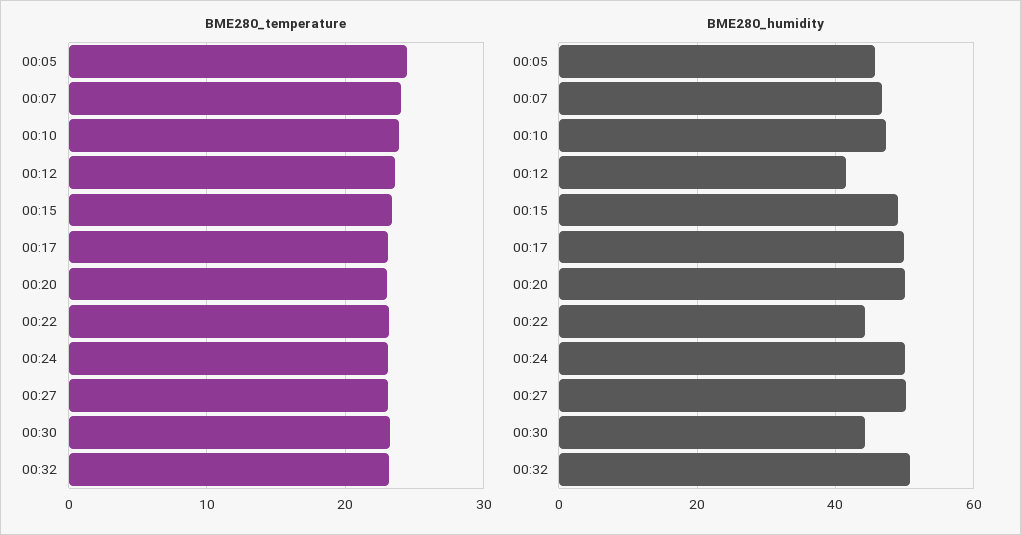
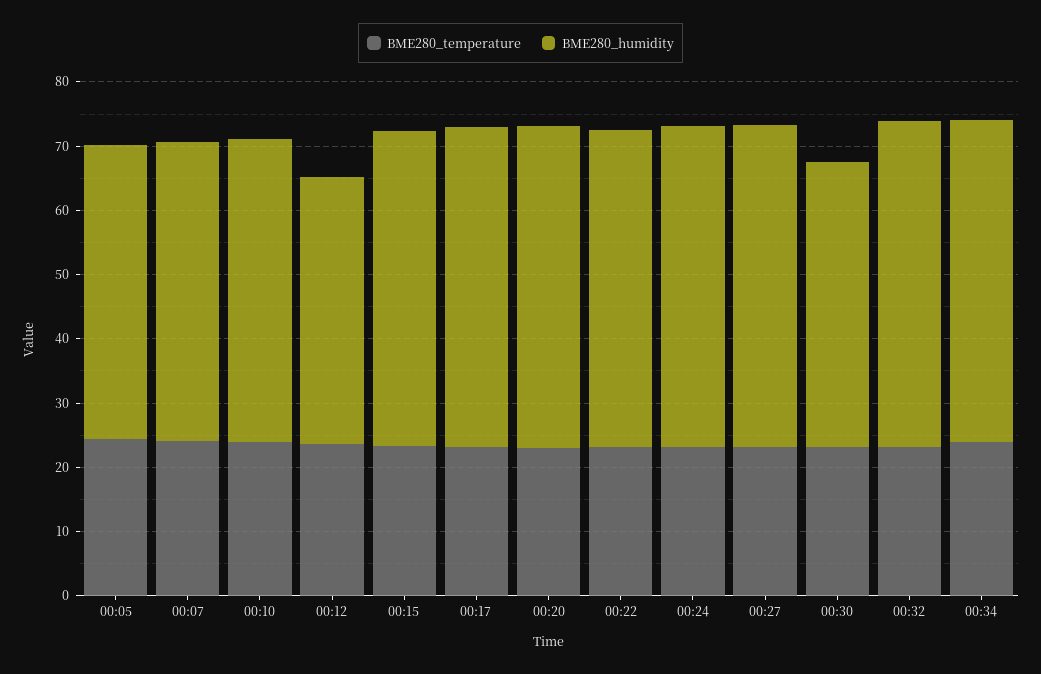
BME280_humidity, 00:22: 44 -> 50
BME280_temperature, 00:34: none -> 24
BME280_humidity, 00:34: none -> 50

